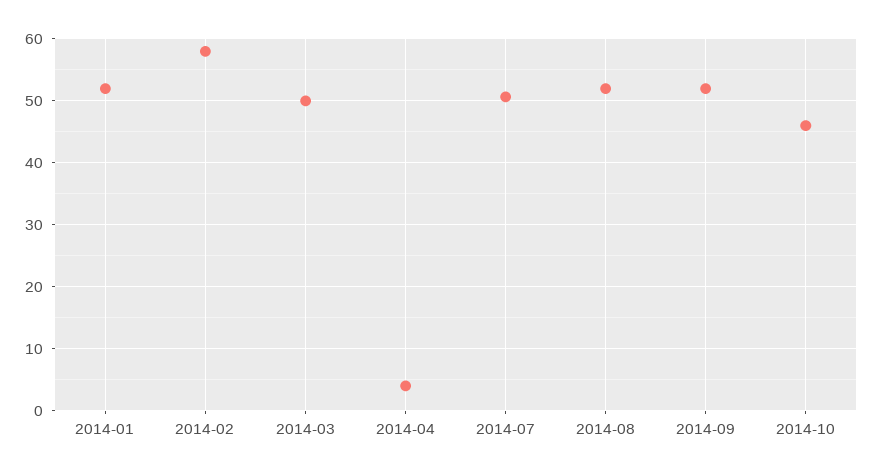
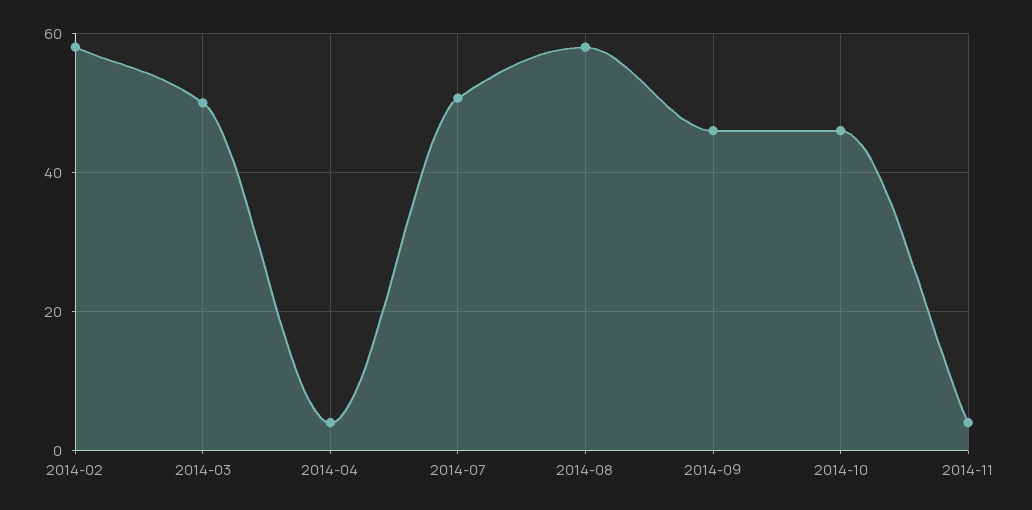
2014-01: 52 -> none
2014-08: 52 -> 58
2014-09: 52 -> 46
2014-11: none -> 4

